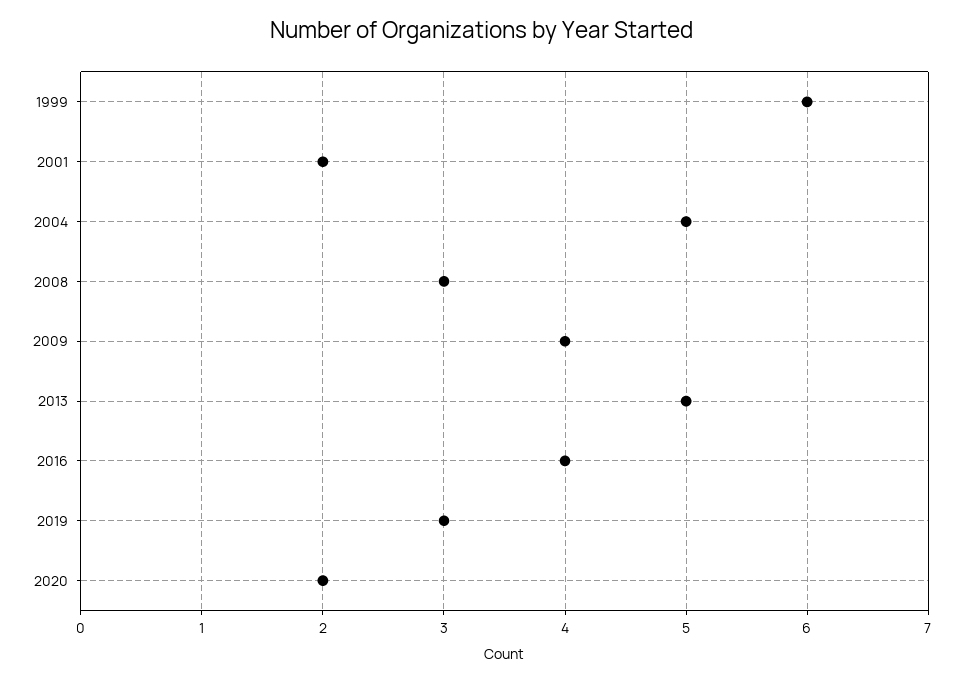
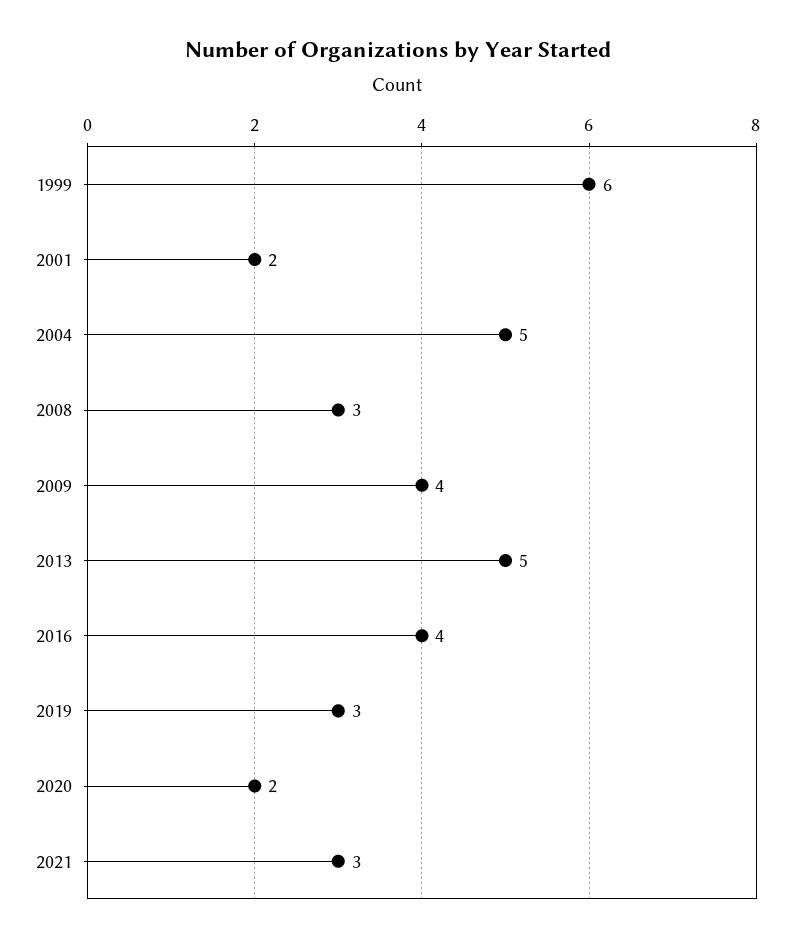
2021: none -> 3

